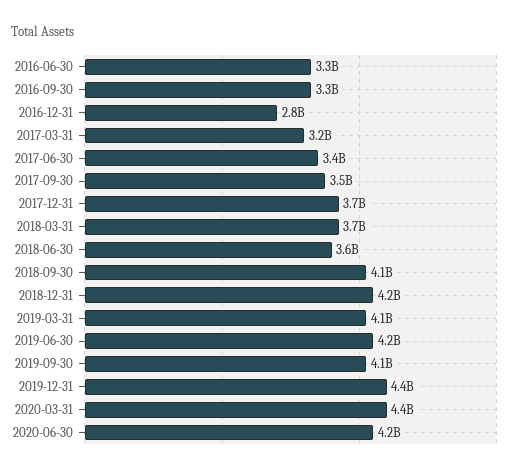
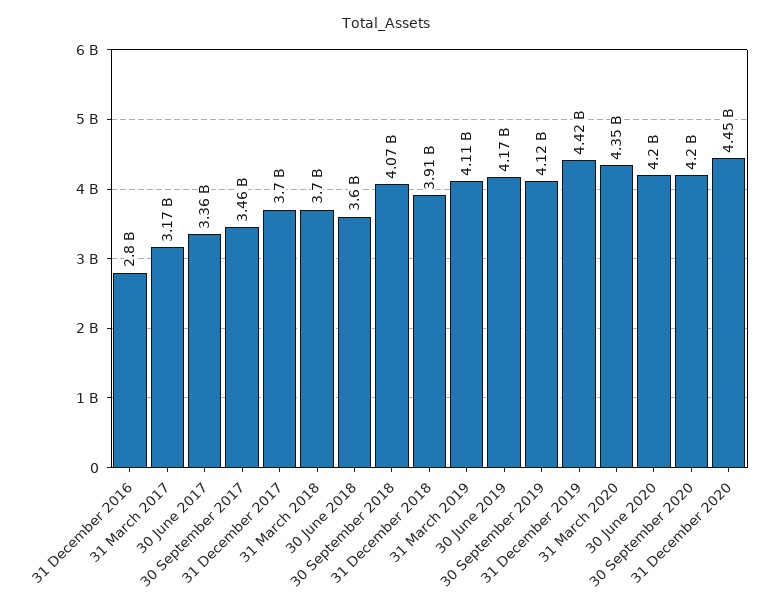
2016-06-30: 3300000000 -> none
2016-09-30: 3300000000 -> none
2018-12-31: 4200000000 -> 3910000000
30 September 2020: none -> 4200000000
31 December 2020: none -> 4450000000

